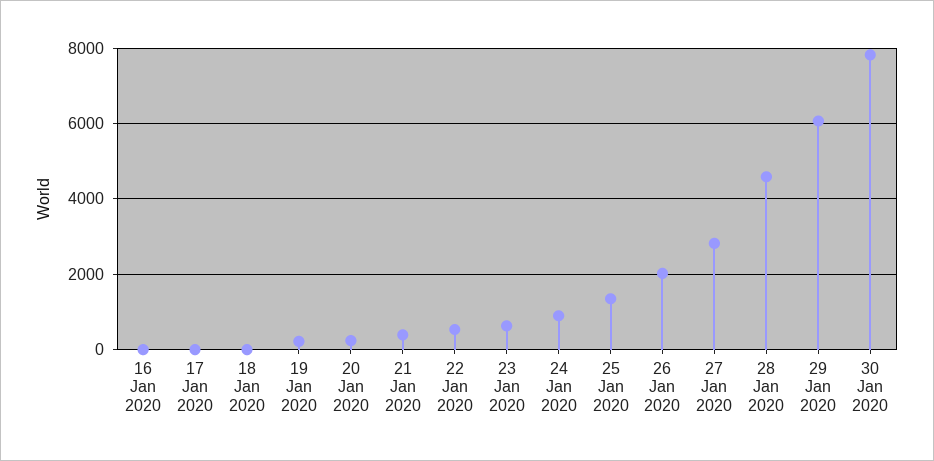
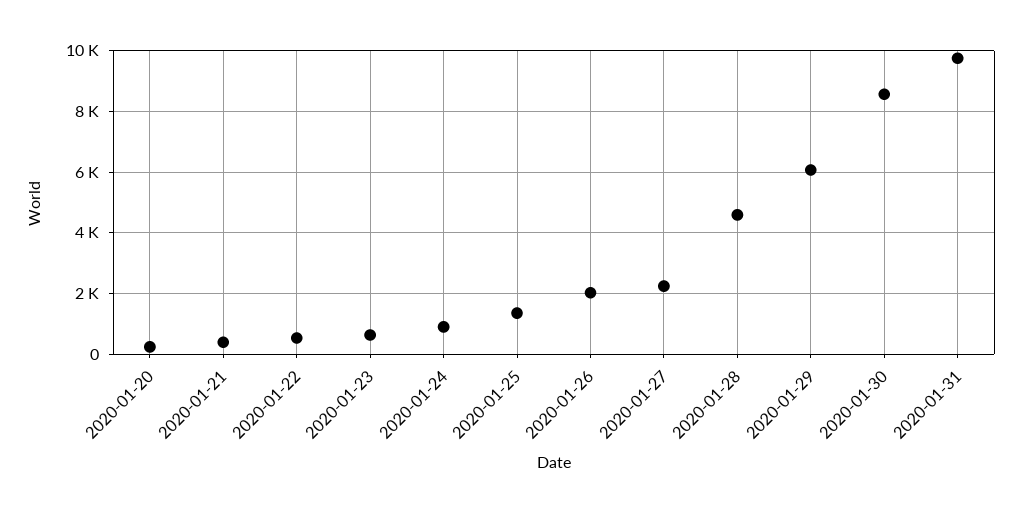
16 Jan 2020: 0 -> none
17 Jan 2020: 0 -> none
18 Jan 2020: 0 -> none
19 Jan 2020: 200 -> none
27 Jan 2020: 2800 -> 2200
30 Jan 2020: 7800 -> 8600
2020-01-31: none -> 9800

